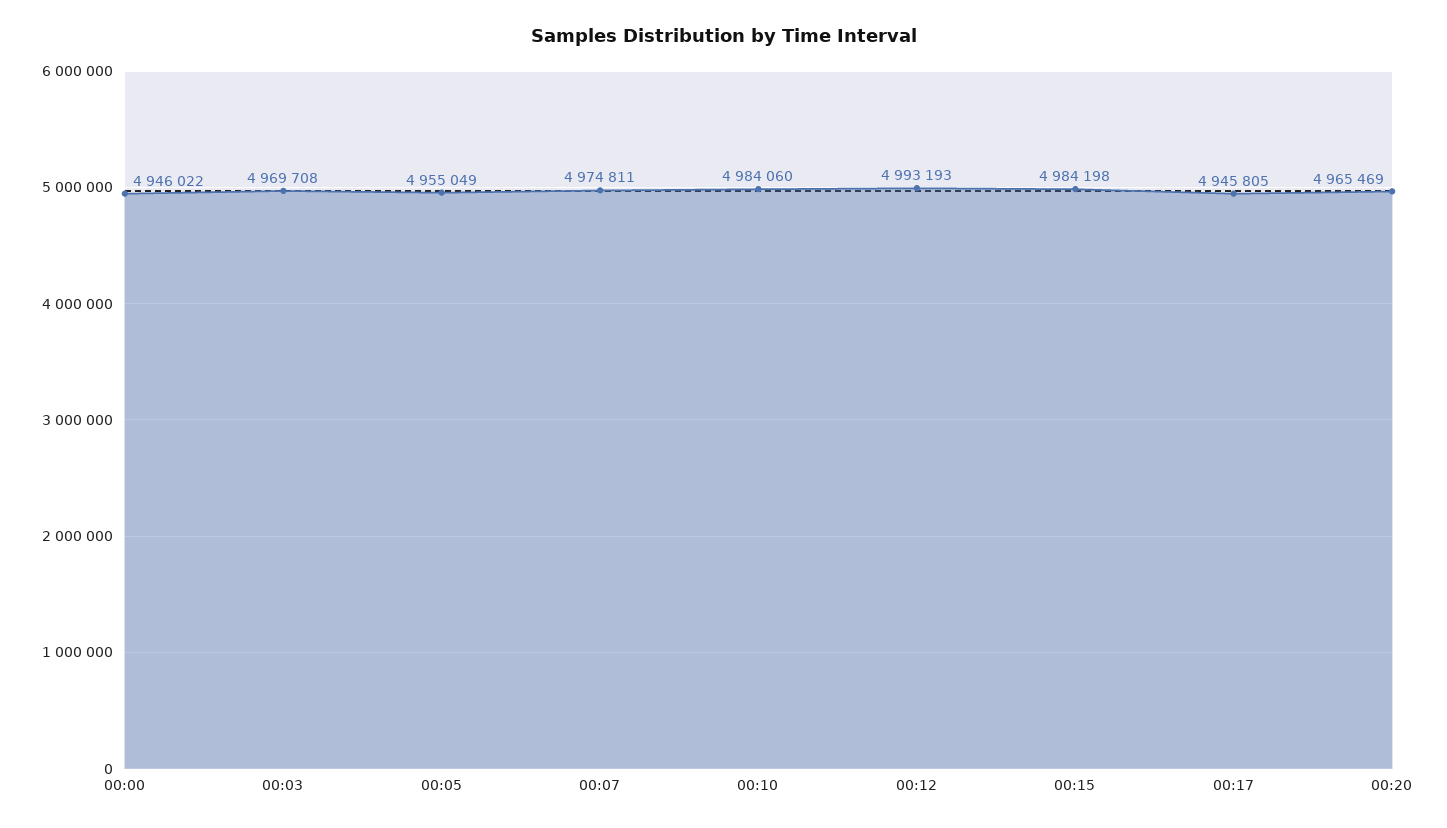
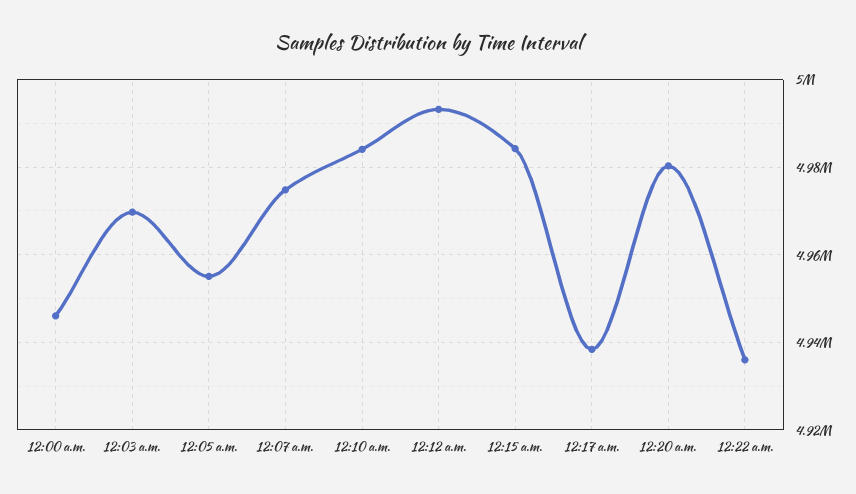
00:17: 4945805 -> 4938000
00:20: 4965469 -> 4980000
12:22 a.m.: none -> 4936000

